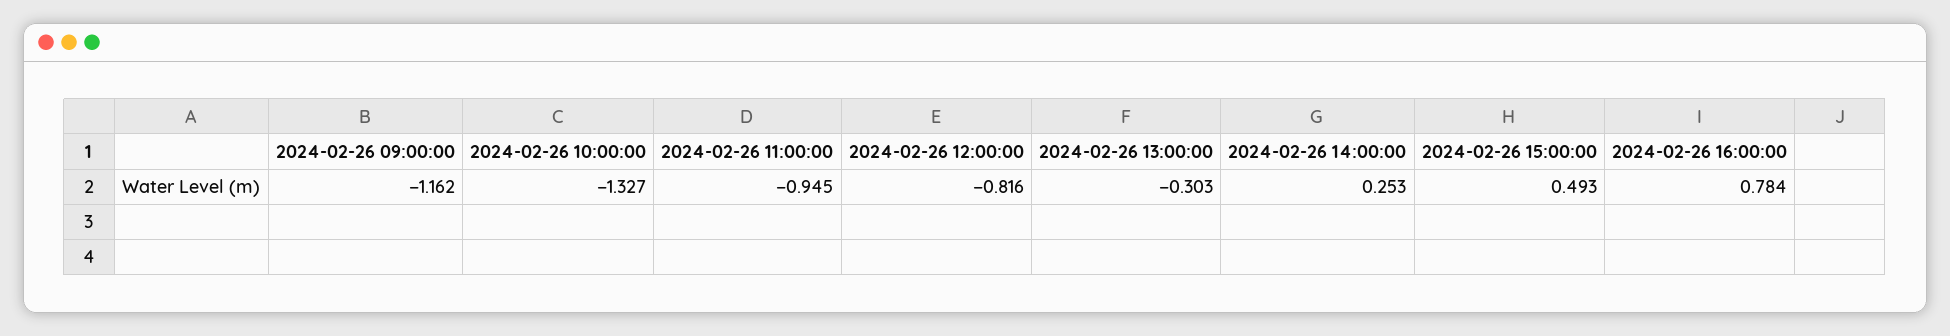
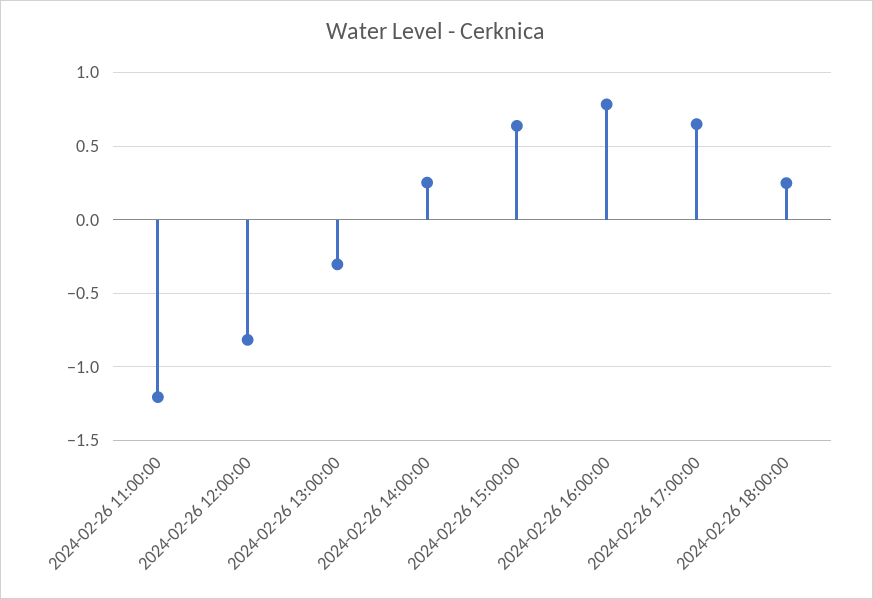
2024-02-26 09:00:00: -1.162 -> none
2024-02-26 10:00:00: -1.327 -> none
2024-02-26 11:00:00: -0.945 -> -1.2
2024-02-26 15:00:00: 0.493 -> 0.65
2024-02-26 17:00:00: none -> 0.65
2024-02-26 18:00:00: none -> 0.25

